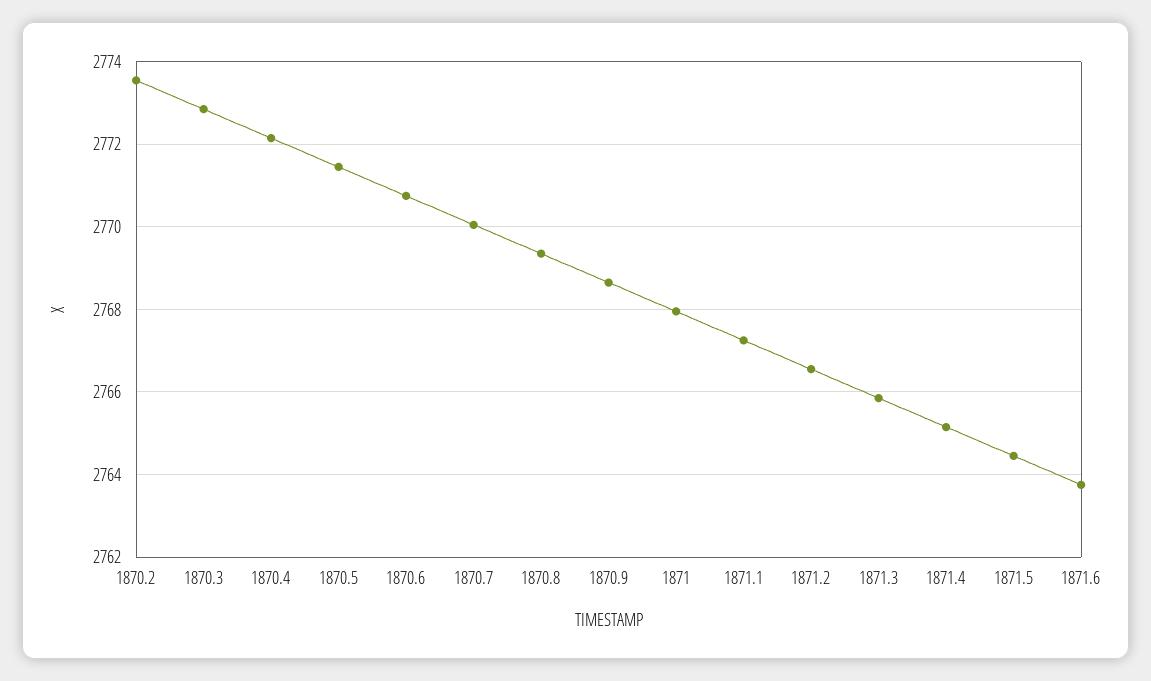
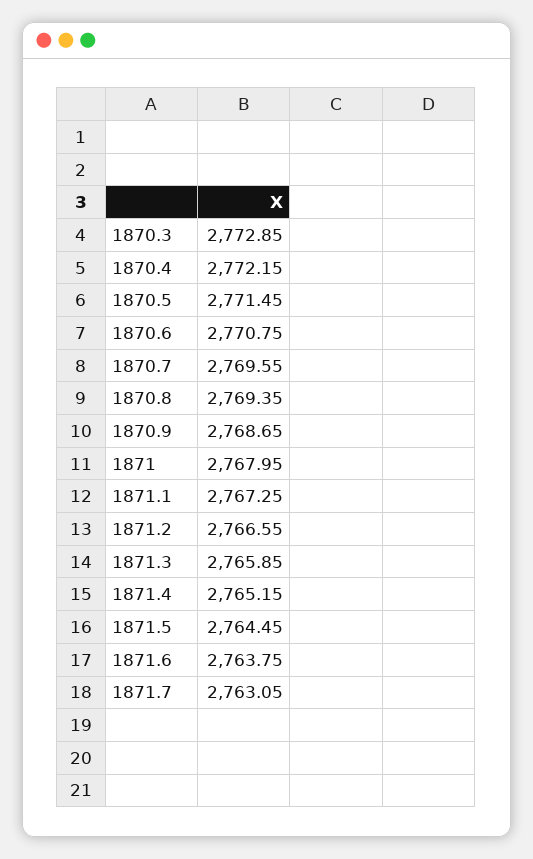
1870.2: 2773.6 -> none
1870.7: 2770 -> 2769.55
1871.7: none -> 2763.05

